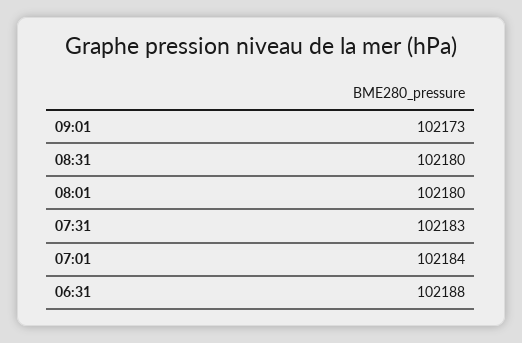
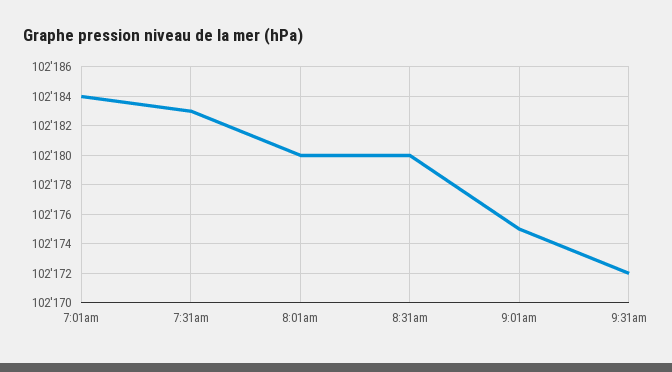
09:01: 102173 -> 102175
06:31: 102188 -> none
9:31am: none -> 102172

